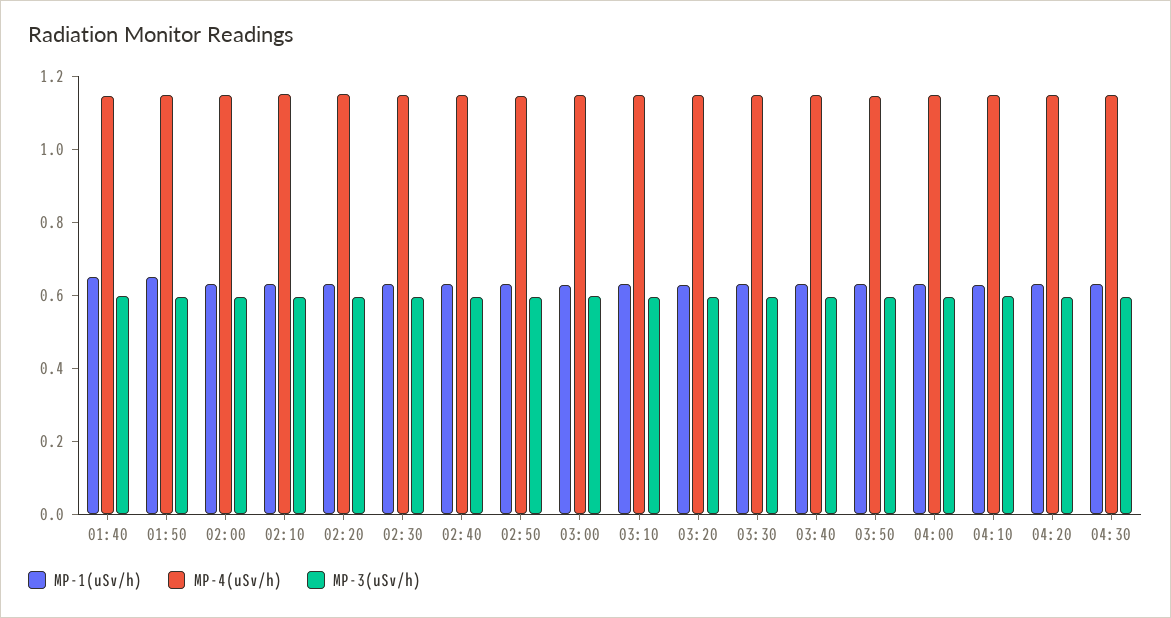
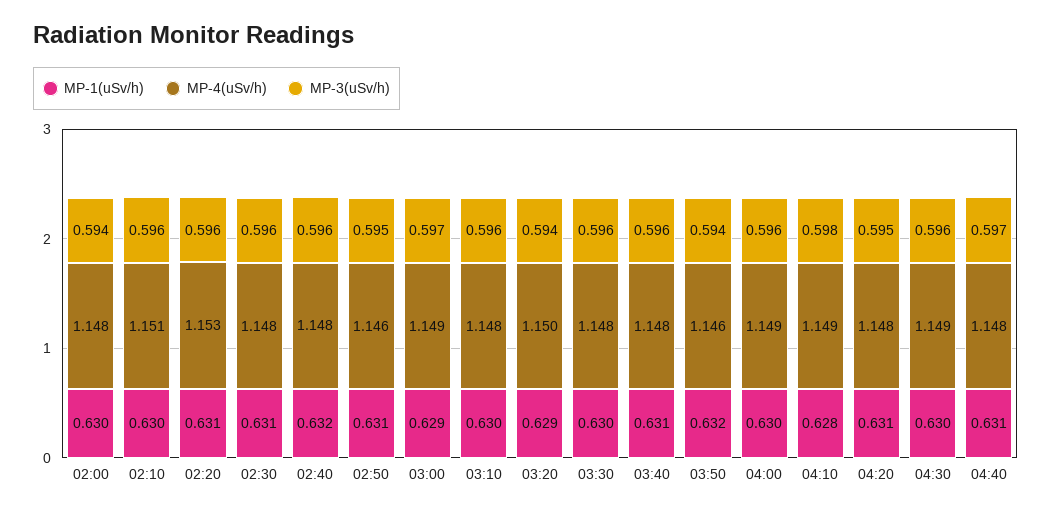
MP-1(uSv/h), 01:40: 0.65 -> none
MP-4(uSv/h), 01:40: 1.15 -> none
MP-3(uSv/h), 01:40: 0.6 -> none
MP-1(uSv/h), 01:50: 0.65 -> none
MP-4(uSv/h), 01:50: 1.15 -> none
MP-3(uSv/h), 01:50: 0.6 -> none
MP-1(uSv/h), 04:40: none -> 0.631
MP-4(uSv/h), 04:40: none -> 1.148
MP-3(uSv/h), 04:40: none -> 0.597

